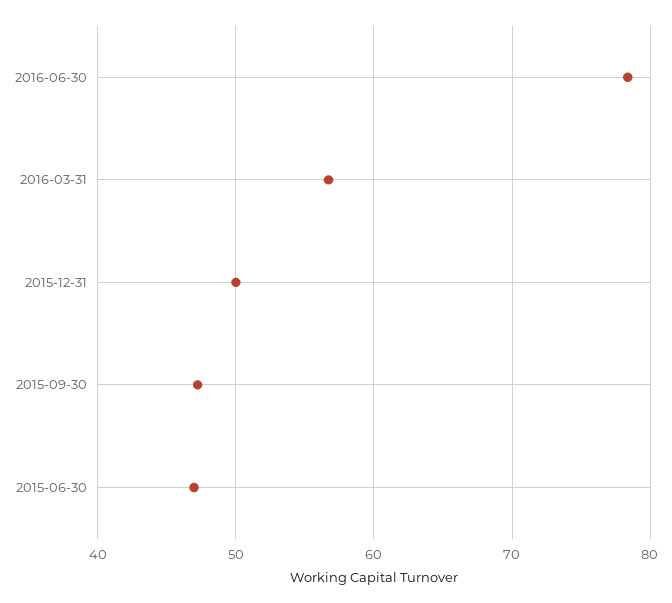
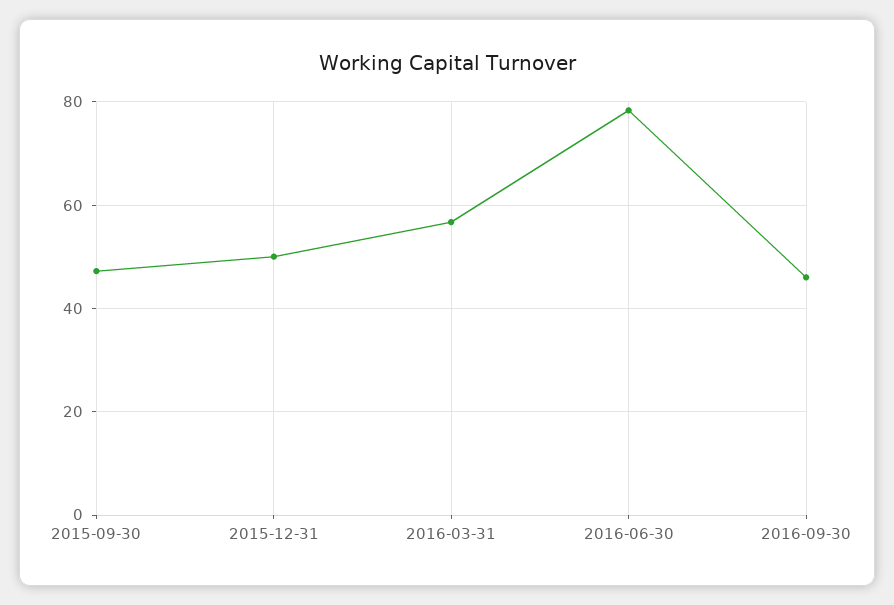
2015-06-30: 47 -> none
2016-09-30: none -> 46

